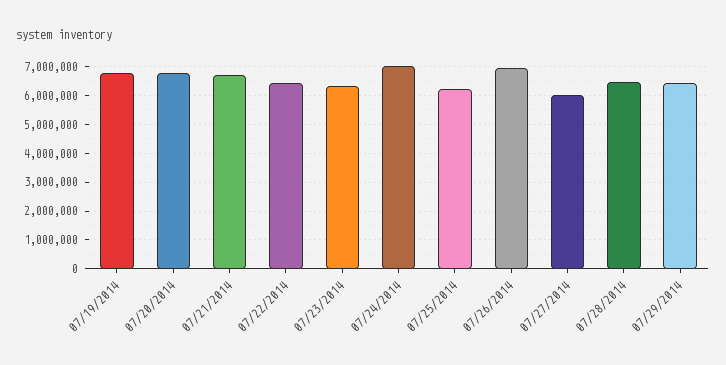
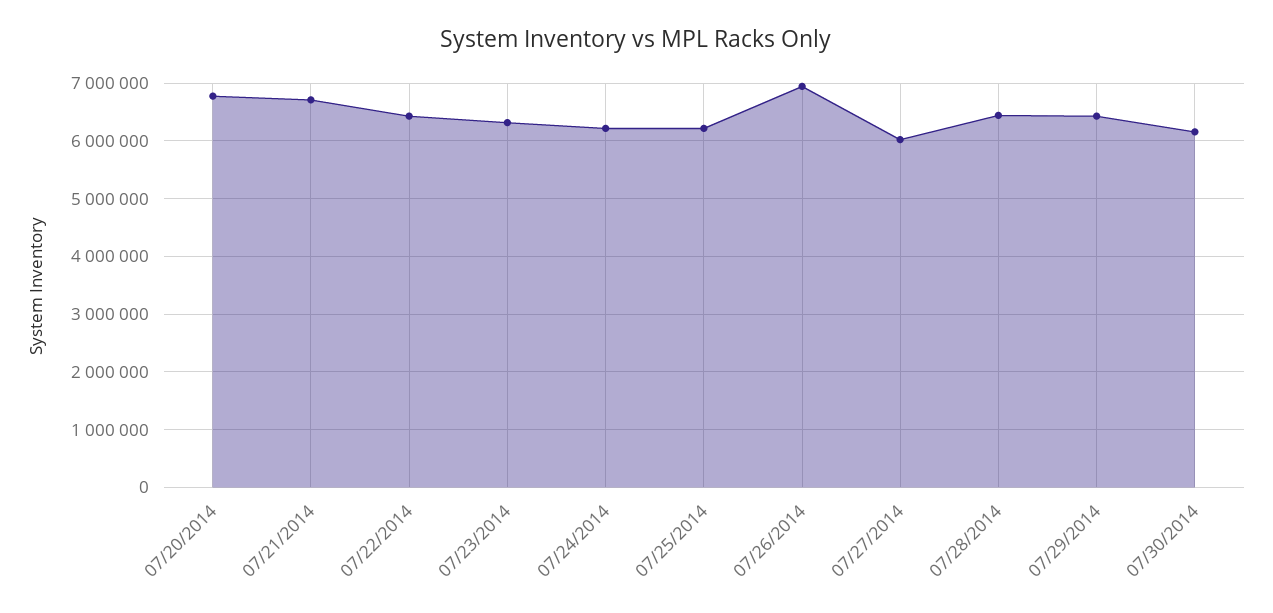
07/19/2014: 6750000 -> none
07/24/2014: 7000000 -> 6200000
07/30/2014: none -> 6200000

